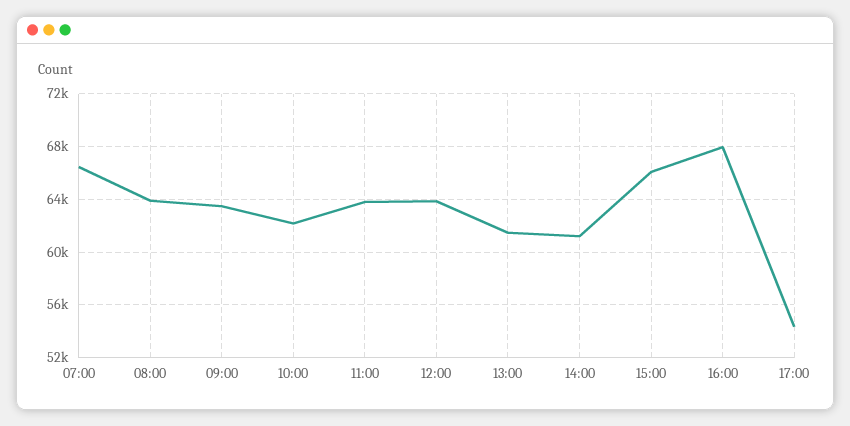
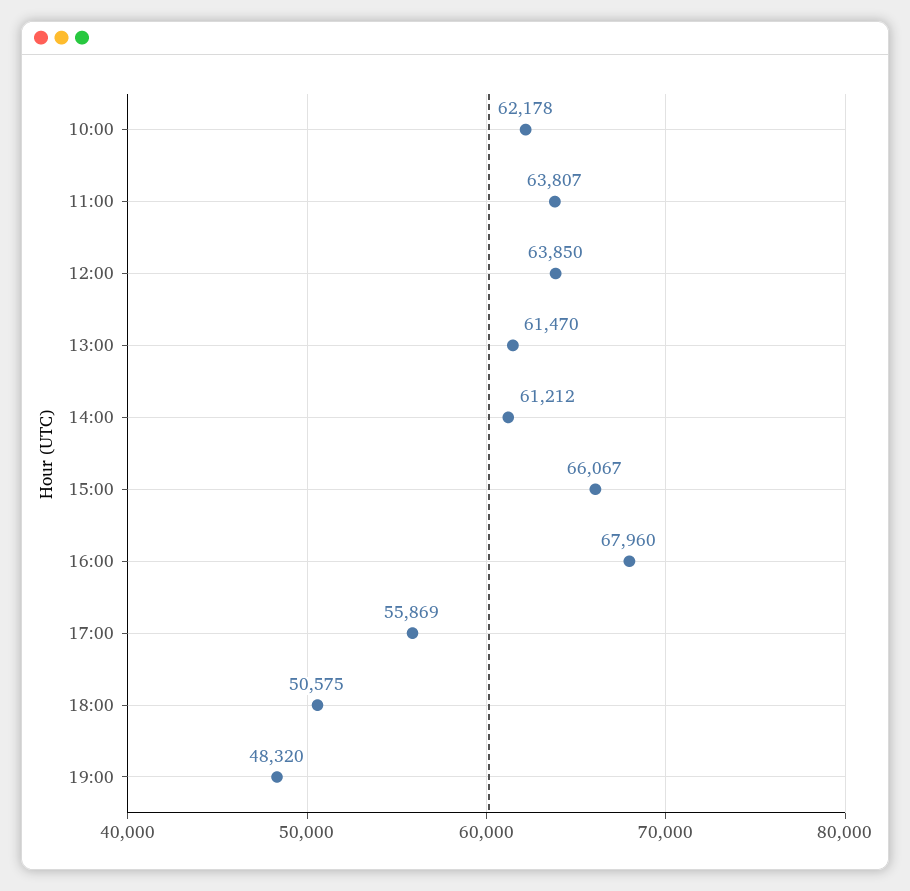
07:00: 66500 -> none
08:00: 64000 -> none
09:00: 63500 -> none
17:00: 54500 -> 55869
18:00: none -> 50575
19:00: none -> 48320

